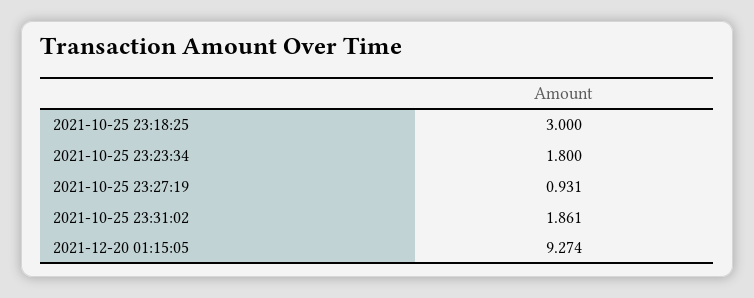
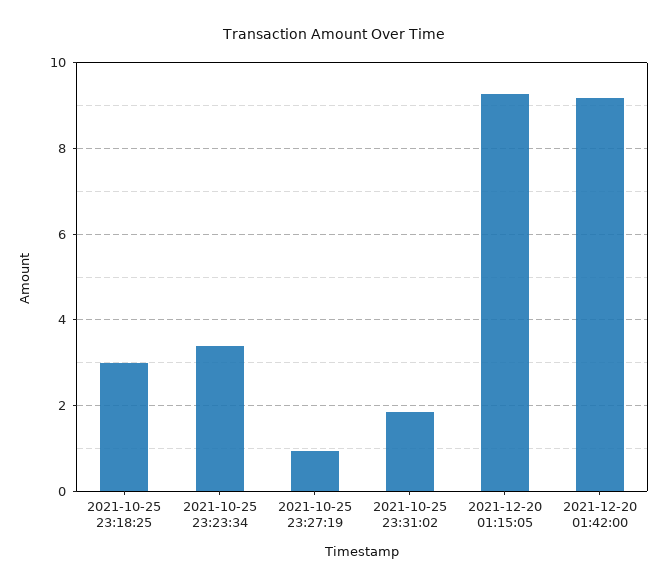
2021-10-25 23:23:34: 1.8 -> 3.4
2021-12-20 01:42:00: none -> 9.2

